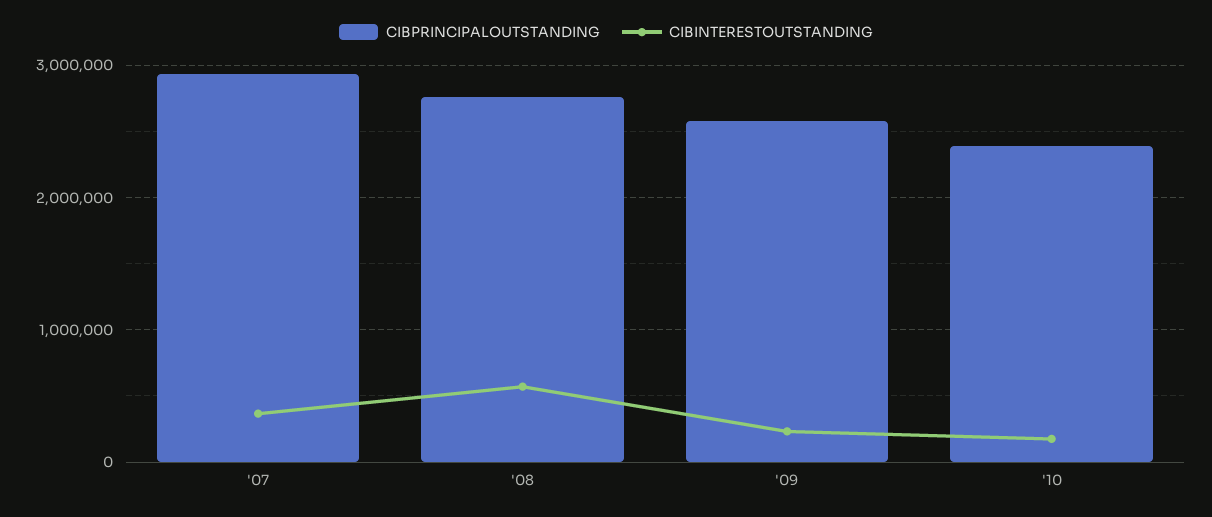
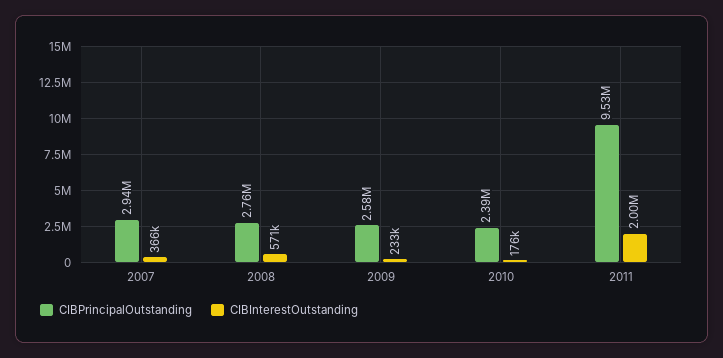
CIBPRINCIPALOUTSTANDING, 2011: none -> 9530000
CIBINTERESTOUTSTANDING, 2011: none -> 2000000

